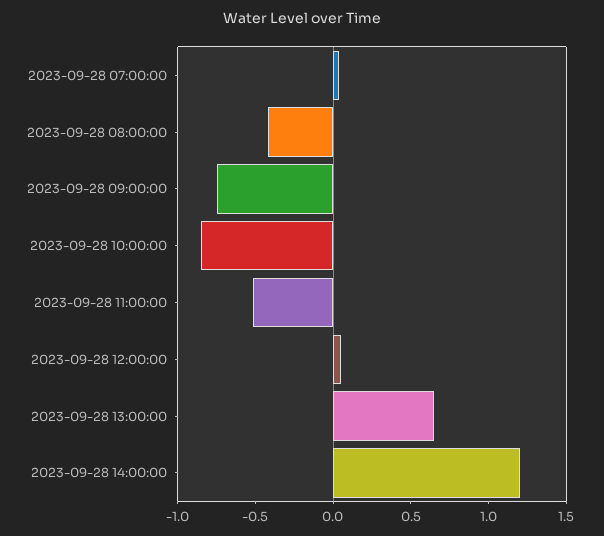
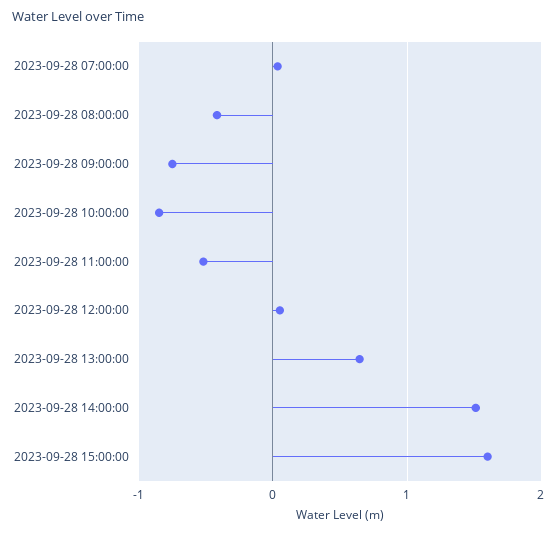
2023-09-28 14:00:00: 1.2 -> 1.5
2023-09-28 15:00:00: none -> 1.6

